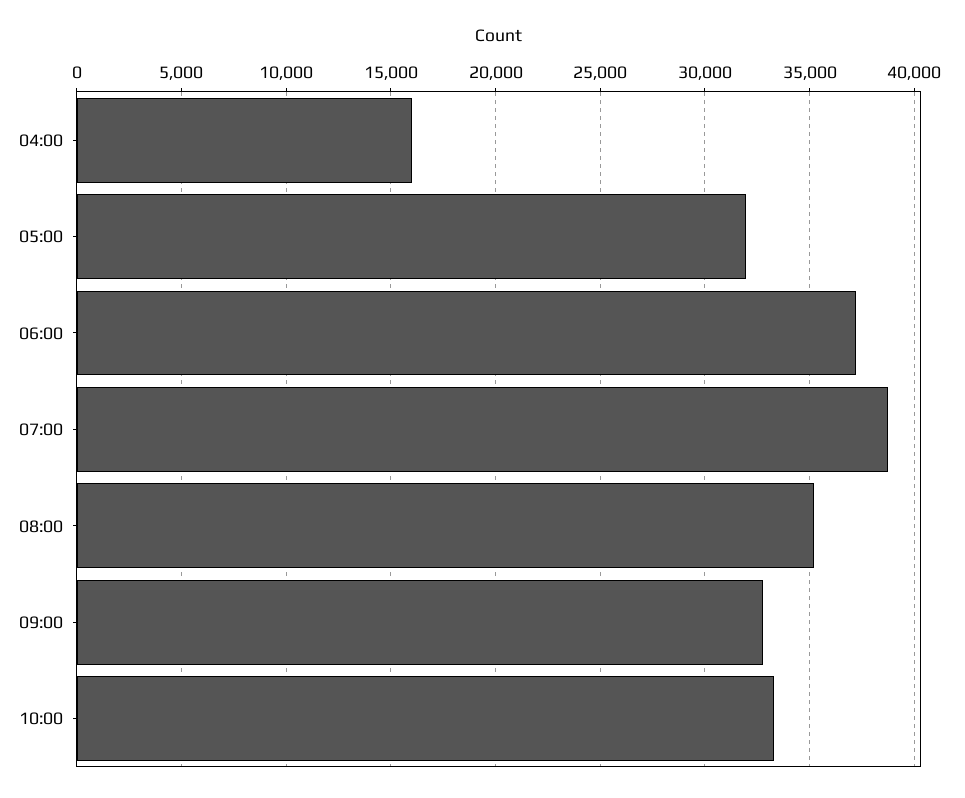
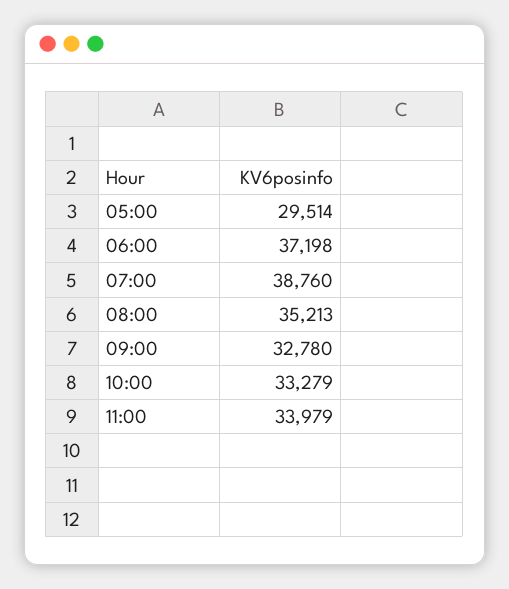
04:00: 16000 -> none
05:00: 32000 -> 29514
11:00: none -> 33979

